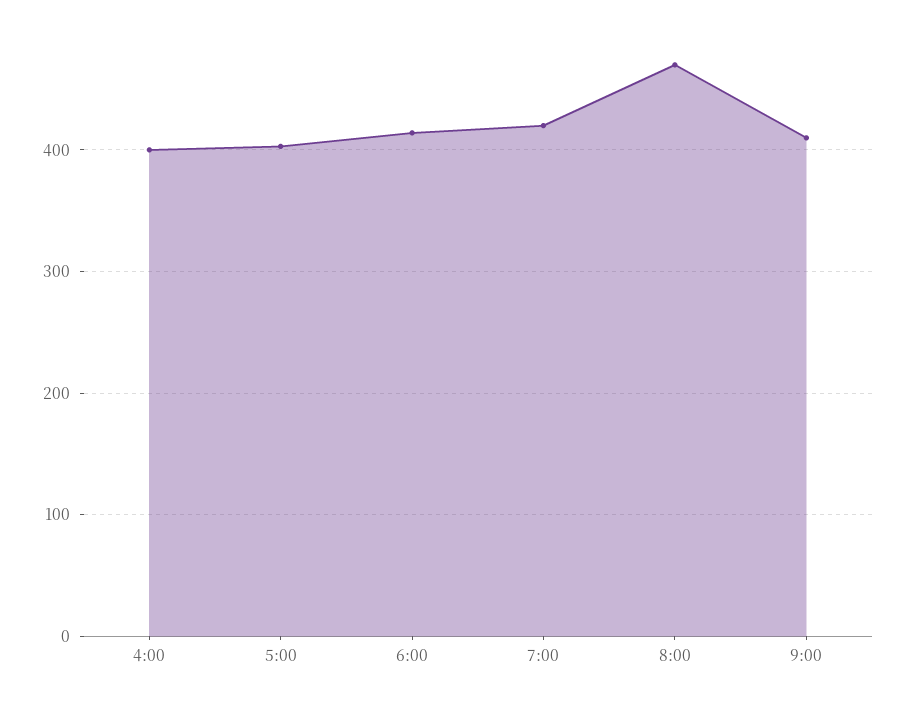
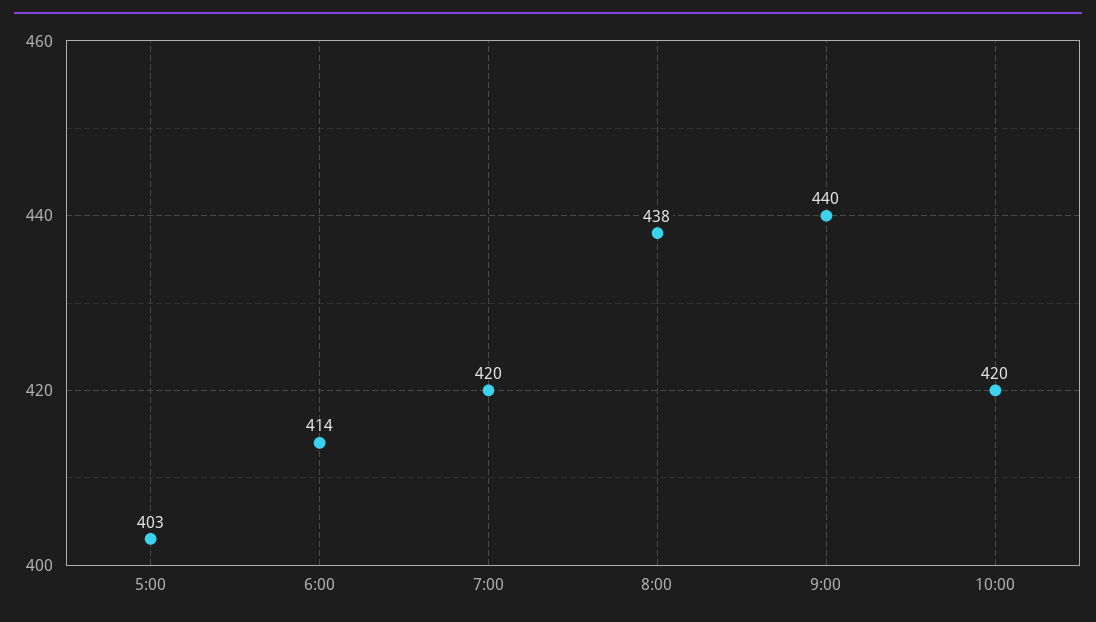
4:00: 400 -> none
8:00: 470 -> 438
9:00: 410 -> 440
10:00: none -> 420

